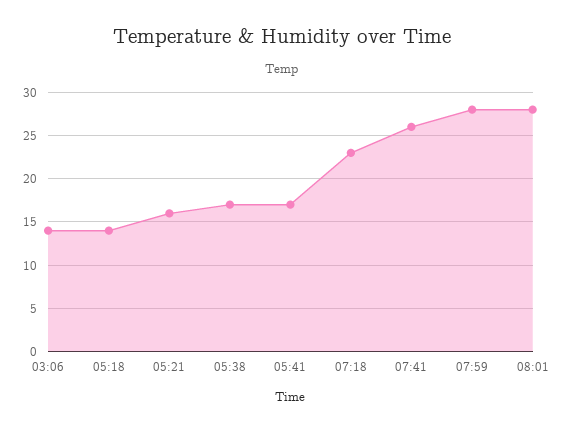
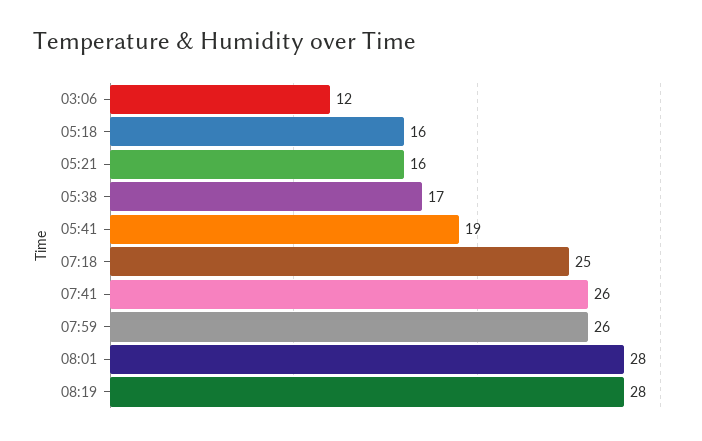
03:06: 14 -> 12
05:18: 14 -> 16
05:41: 17 -> 19
07:18: 23 -> 25
07:59: 28 -> 26
08:19: none -> 28

